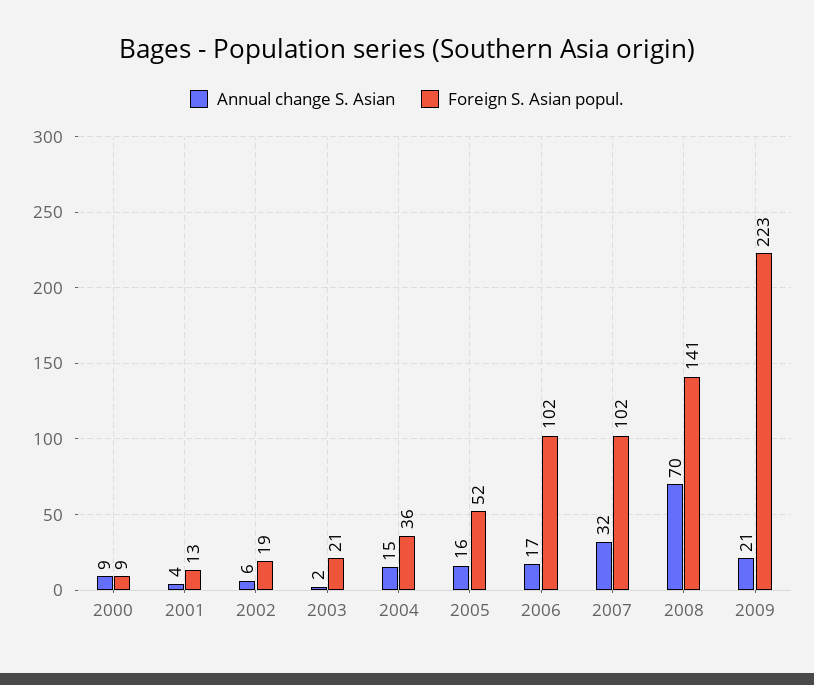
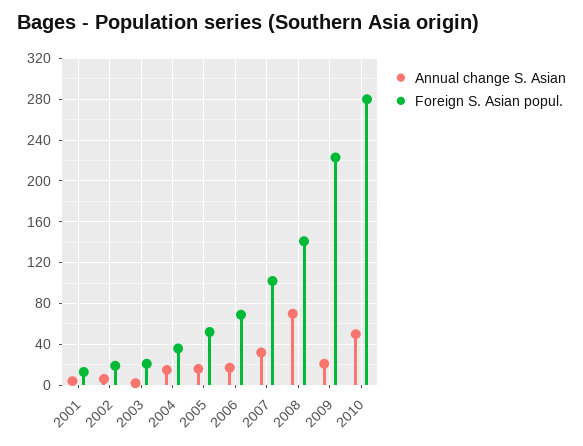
Annual change S. Asian, 2000: 9 -> none
Foreign S. Asian popul., 2000: 9 -> none
Foreign S. Asian popul., 2006: 102 -> 70
Annual change S. Asian, 2010: none -> 50
Foreign S. Asian popul., 2010: none -> 280

